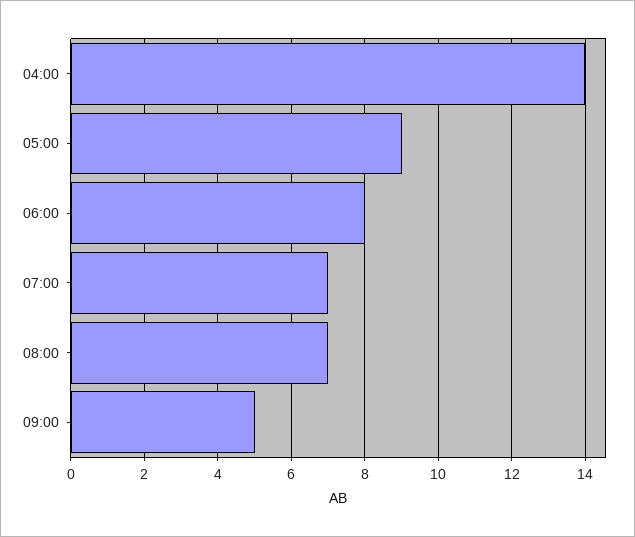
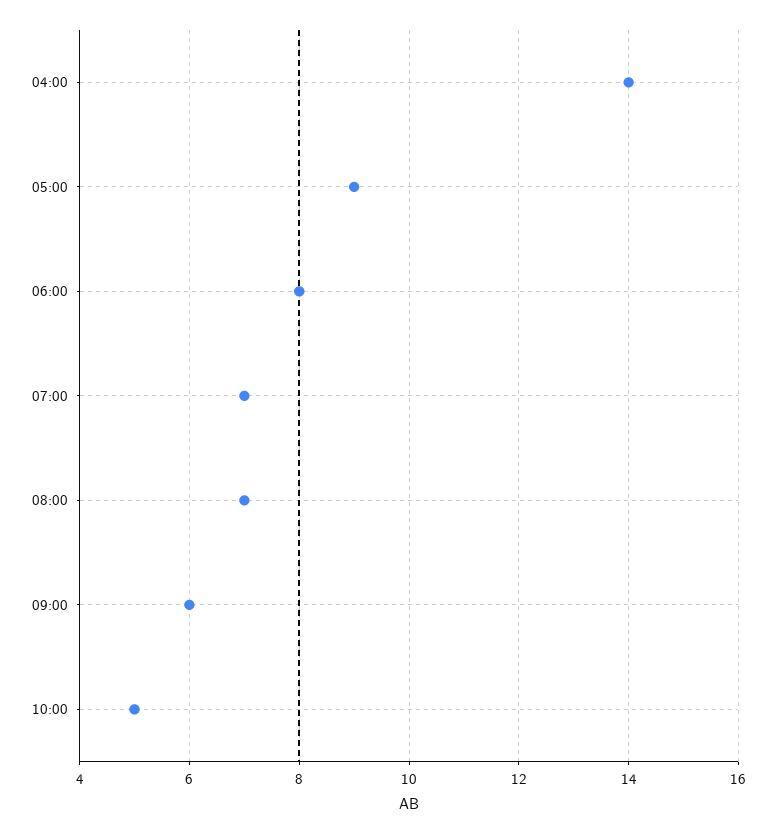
09:00: 5 -> 6
10:00: none -> 5

